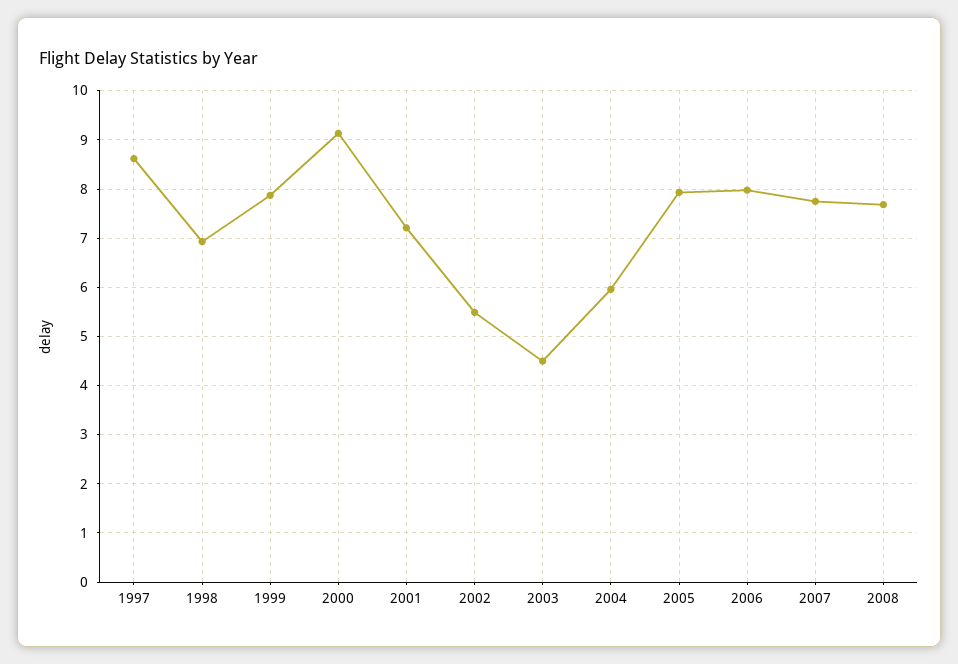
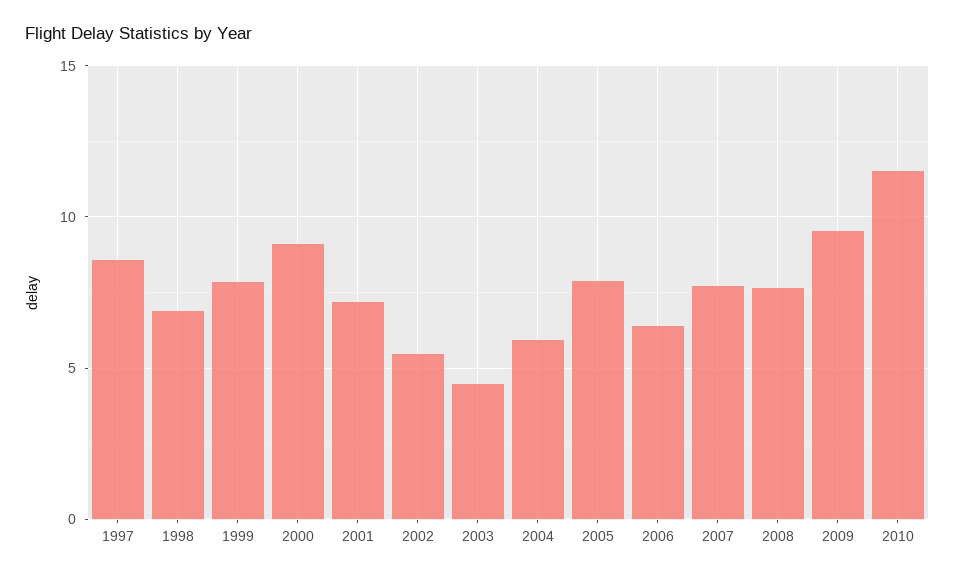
2006: 8 -> 6.5
2009: none -> 9.5
2010: none -> 11.5

